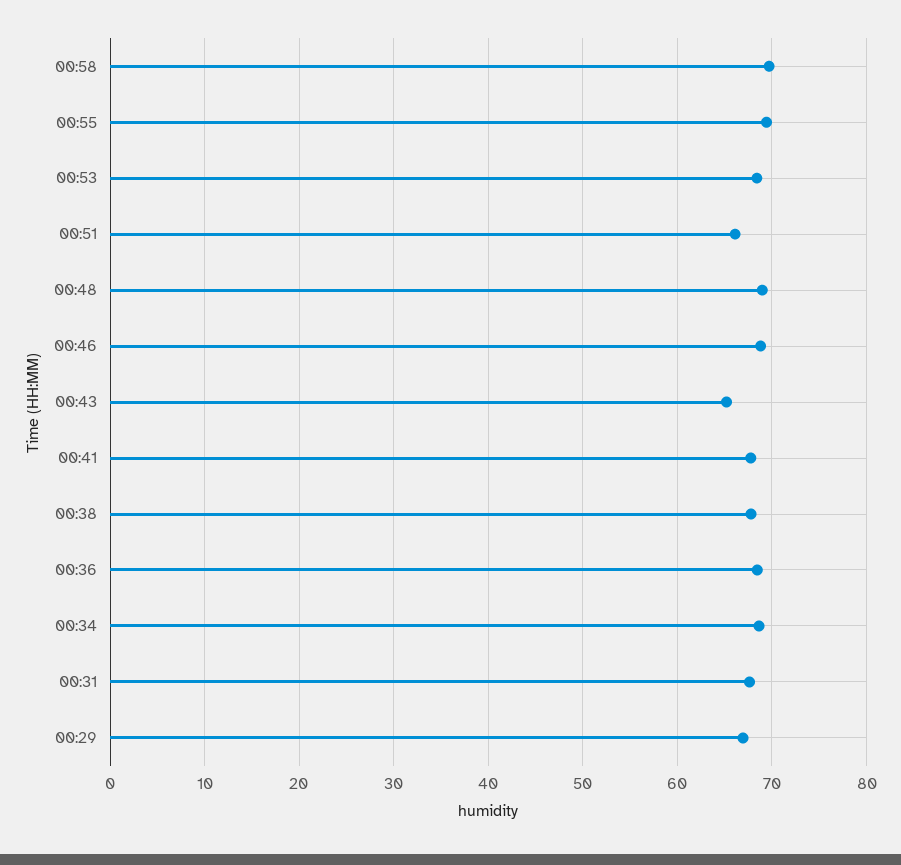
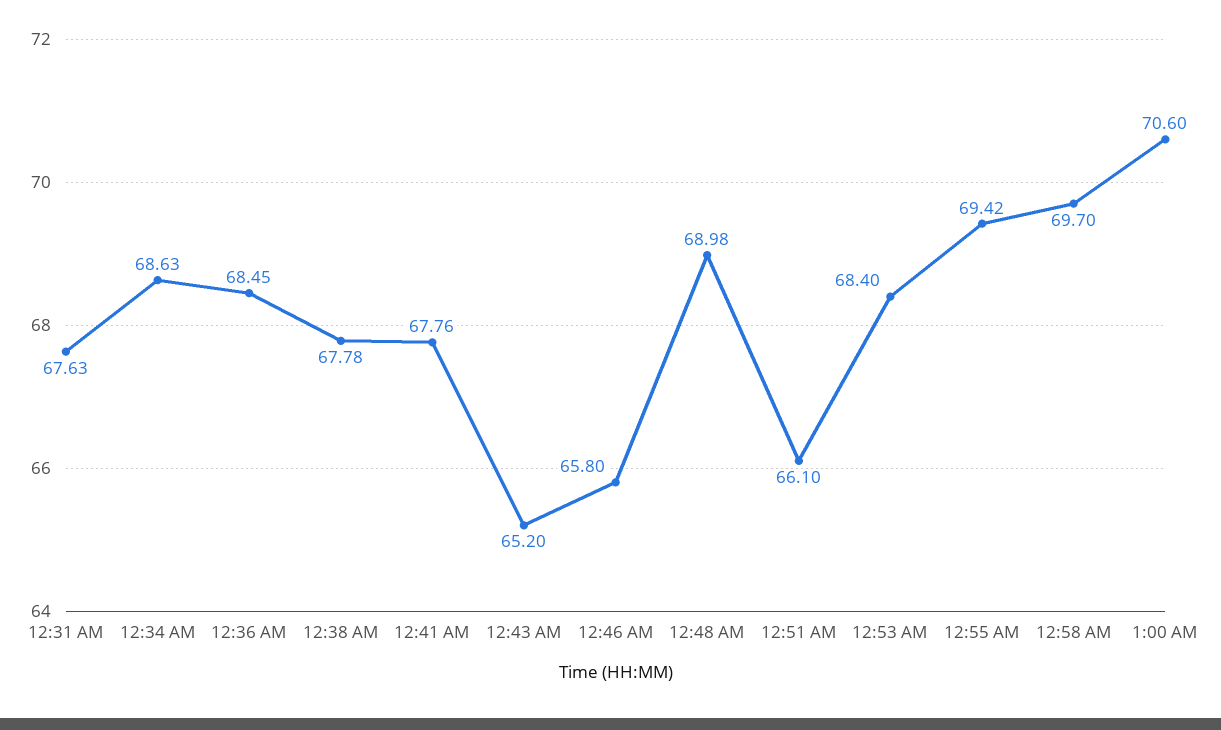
00:46: 69 -> 65.8
00:29: 67 -> none
1:00 AM: none -> 70.6

